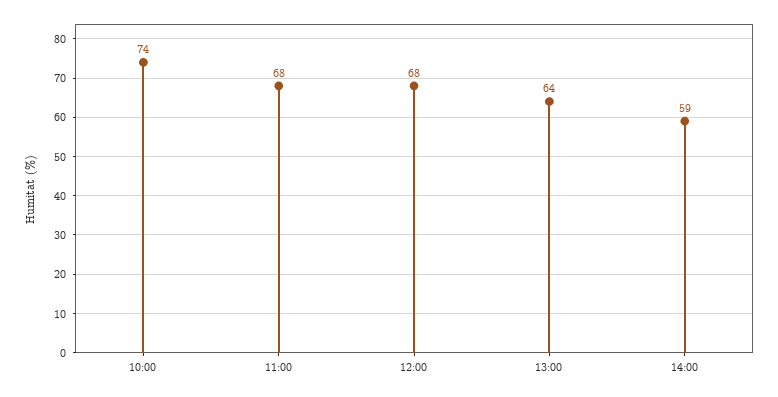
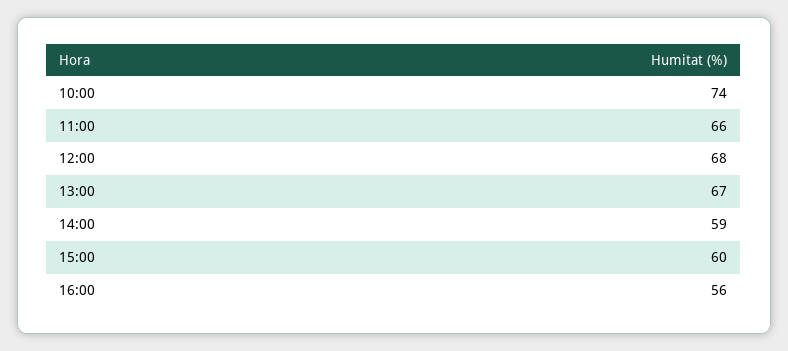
11:00: 68 -> 66
13:00: 64 -> 67
15:00: none -> 60
16:00: none -> 56

